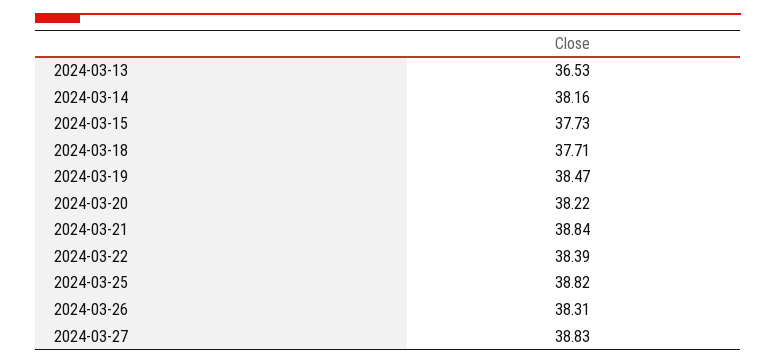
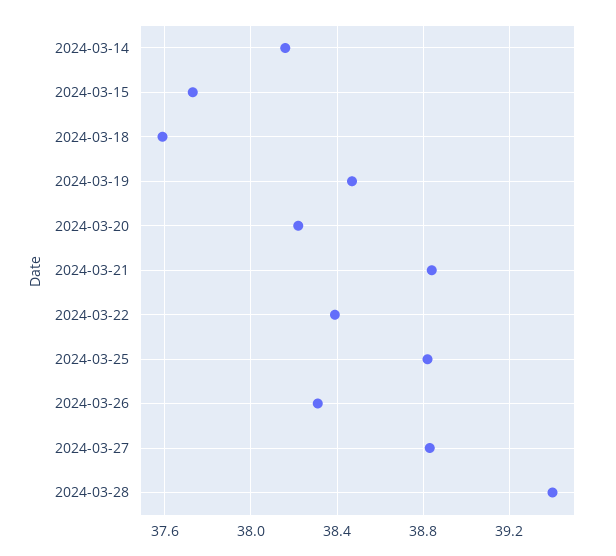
2024-03-13: 36.53 -> none
2024-03-18: 37.71 -> 37.6
2024-03-28: none -> 39.4

